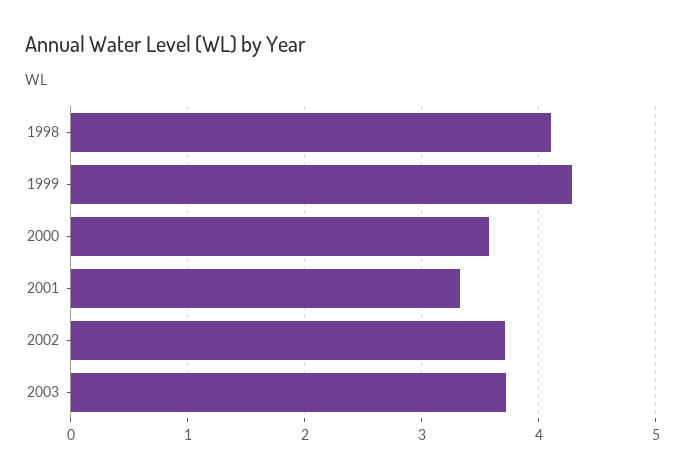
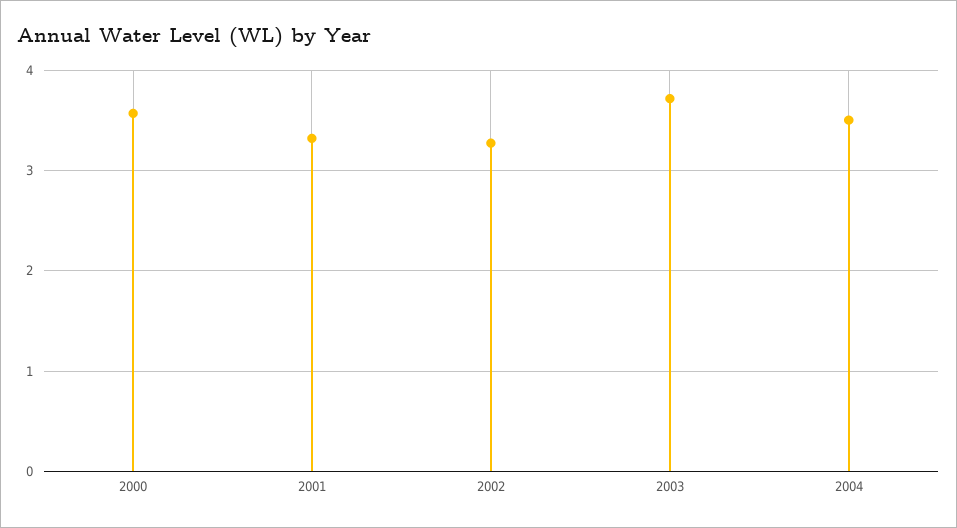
1998: 4.1 -> none
1999: 4.3 -> none
2002: 3.7 -> 3.3
2004: none -> 3.5

